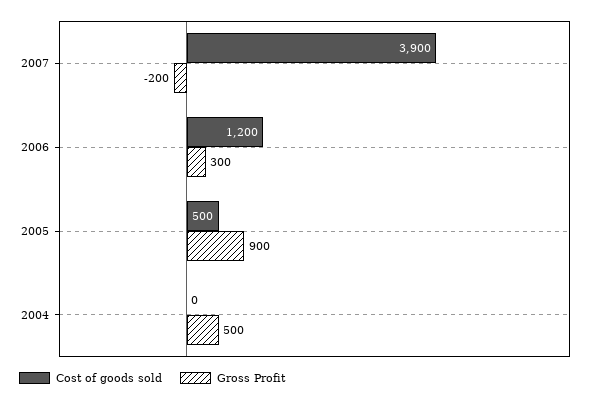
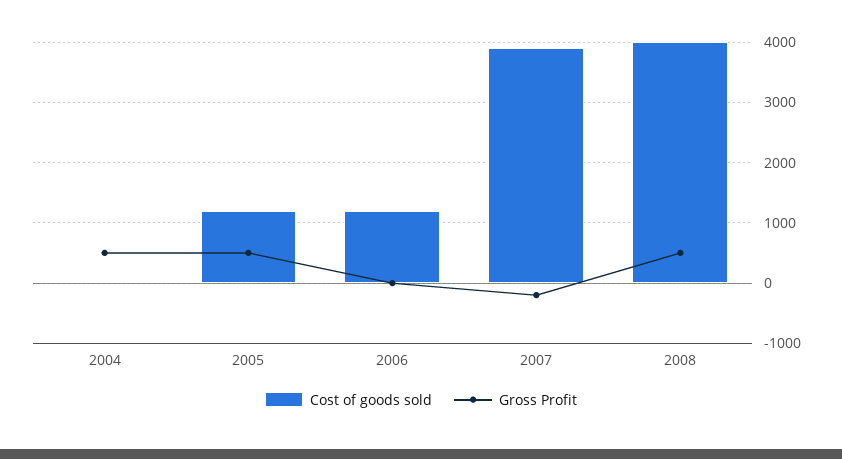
Gross Profit, 2006: 300 -> 0
Cost of goods sold, 2005: 500 -> 1200
Gross Profit, 2005: 900 -> 500
Cost of goods sold, 2008: none -> 4000
Gross Profit, 2008: none -> 500

